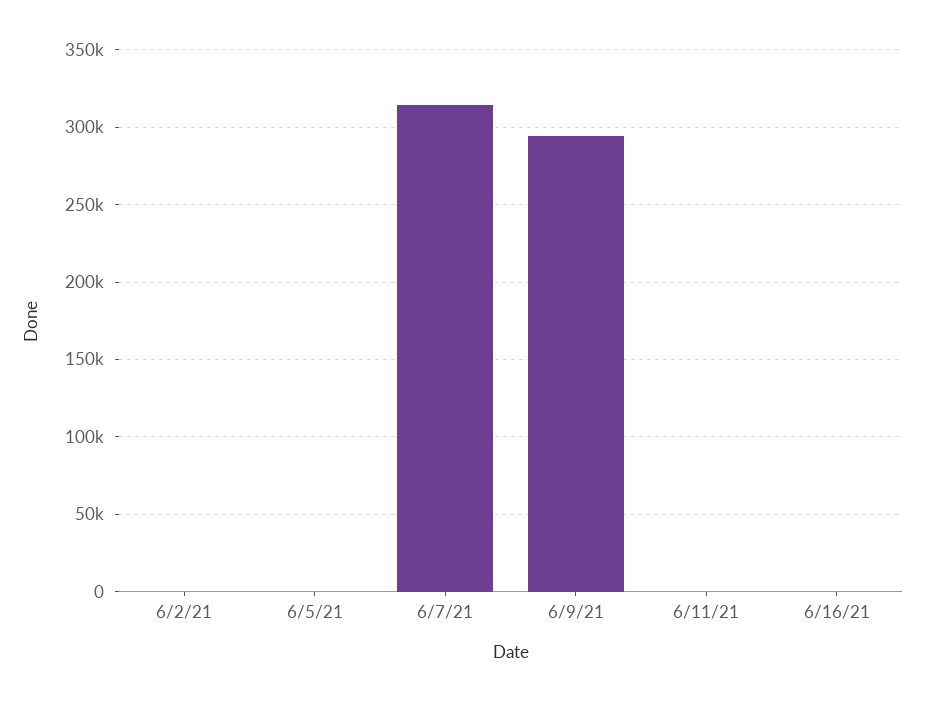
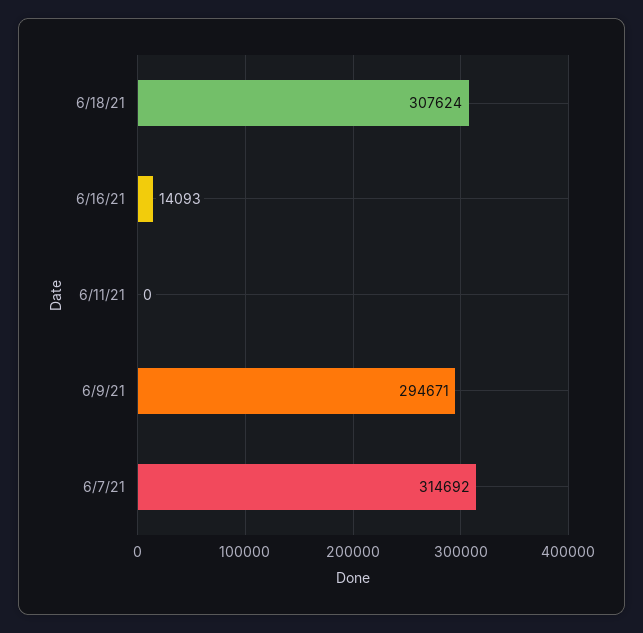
6/2/21: 0 -> none
6/5/21: 0 -> none
6/16/21: 0 -> 14093
6/18/21: none -> 307624

